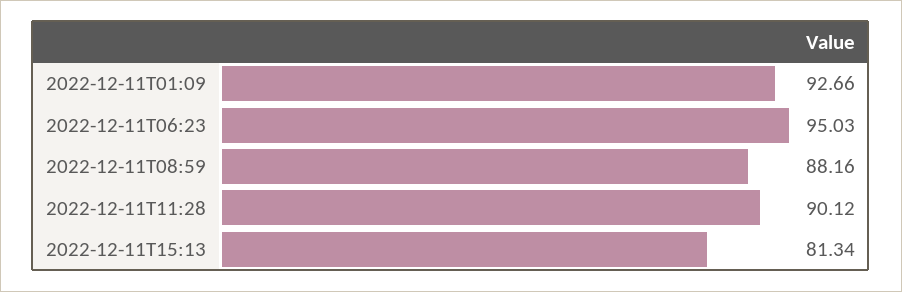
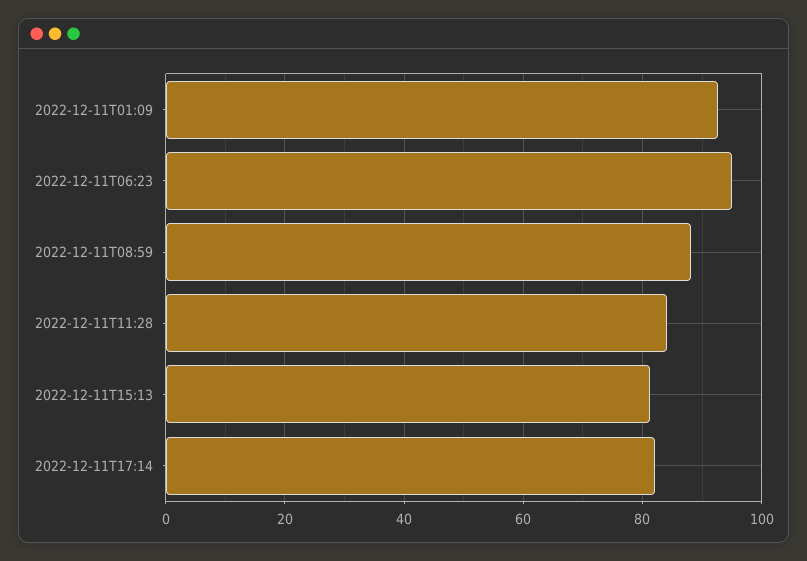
2022-12-11T11:28: 90.12 -> 84
2022-12-11T17:14: none -> 82

